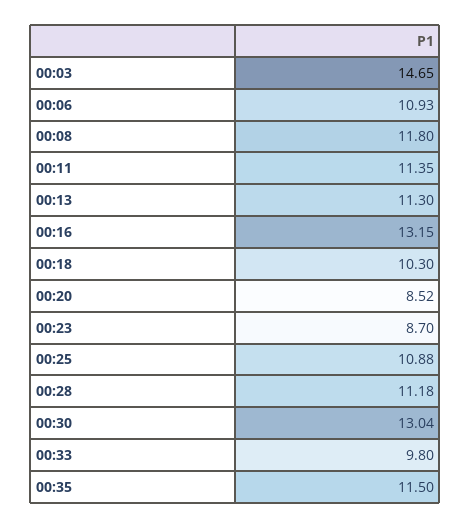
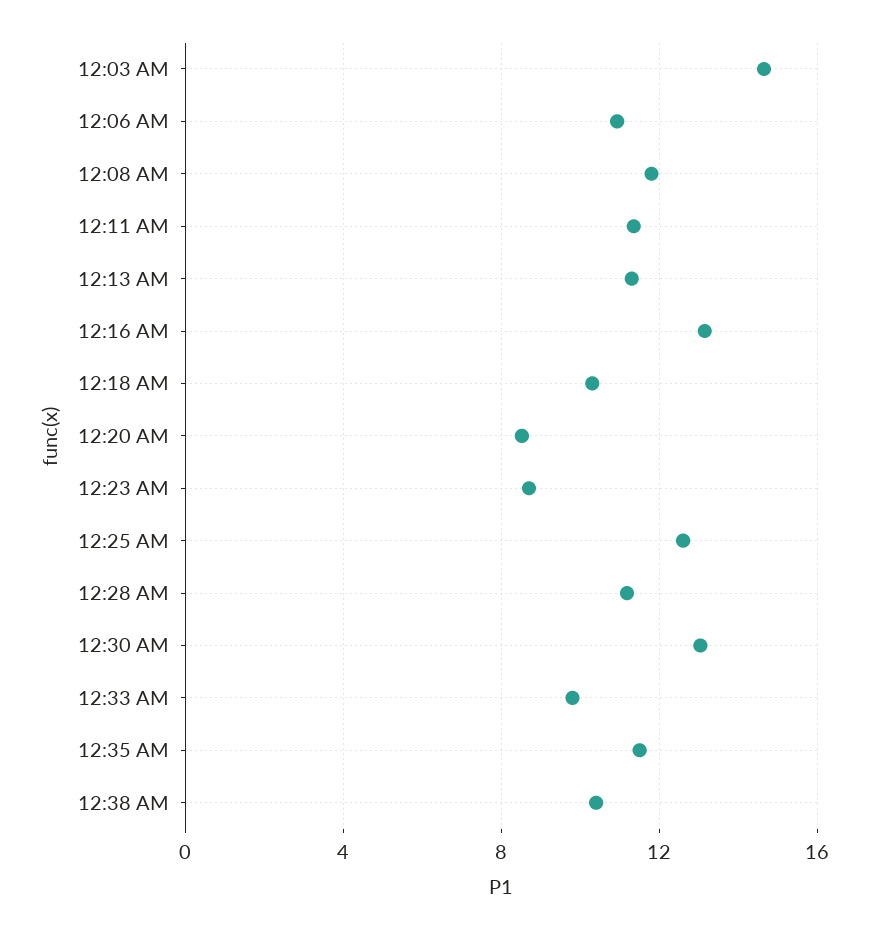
00:25: 10.88 -> 12.5
12:38 AM: none -> 10.5

